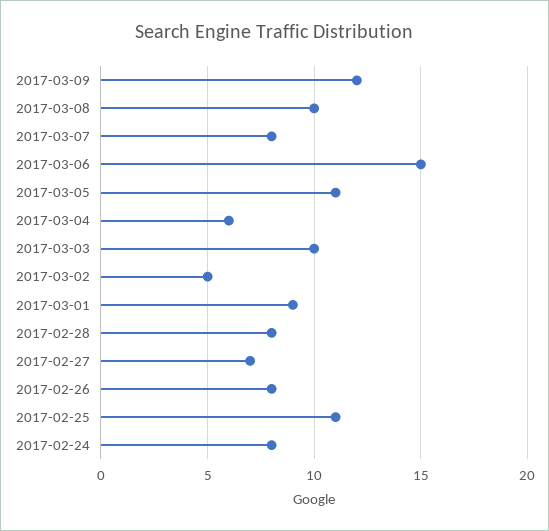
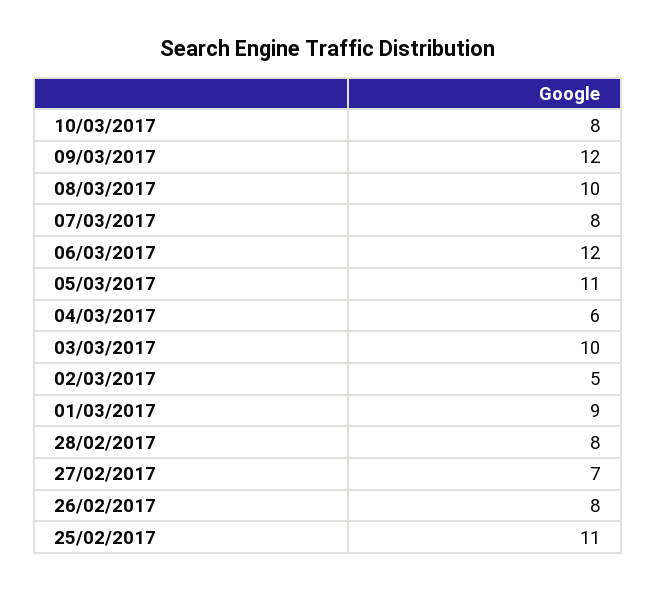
2017-03-06: 15 -> 12
2017-02-24: 8 -> none
10/03/2017: none -> 8

